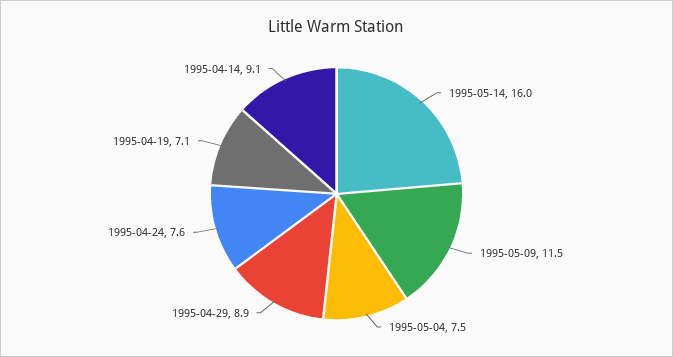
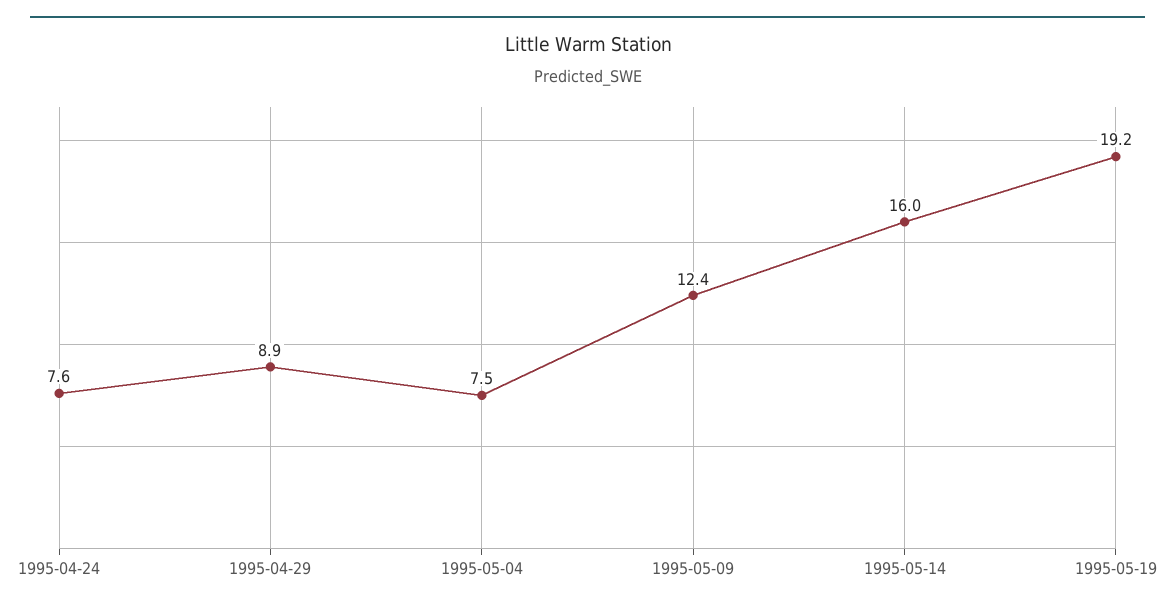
1995-05-09: 11.5 -> 12.4
1995-04-19: 7.1 -> none
1995-04-14: 9.1 -> none
1995-05-19: none -> 19.2

